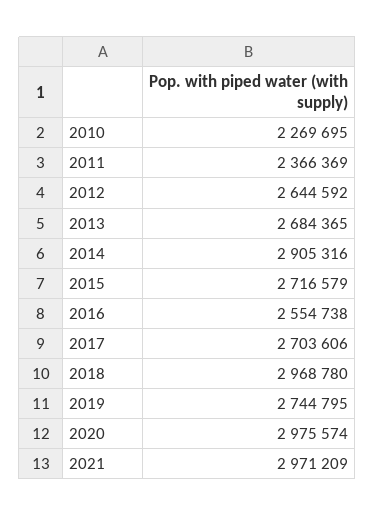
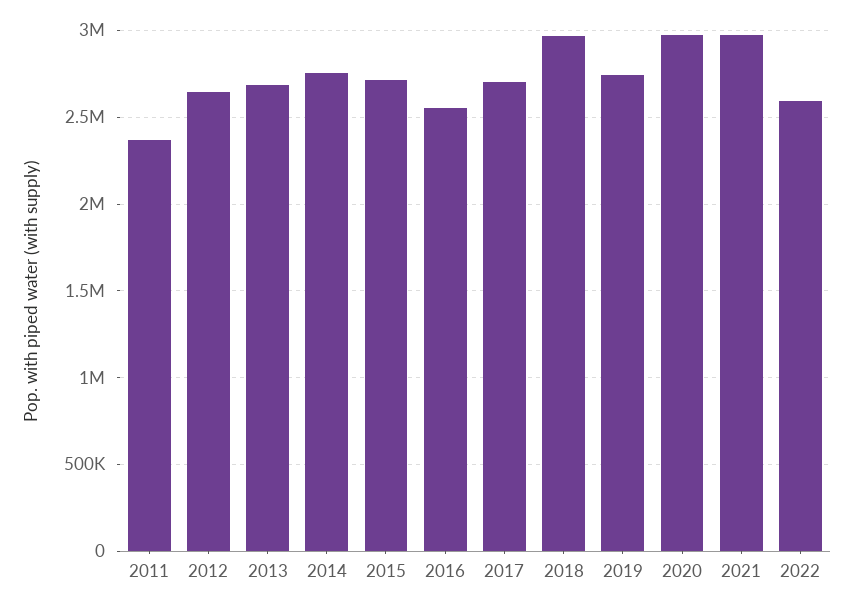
2010: 2269695 -> none
2014: 2905316 -> 2750000
2022: none -> 2600000

